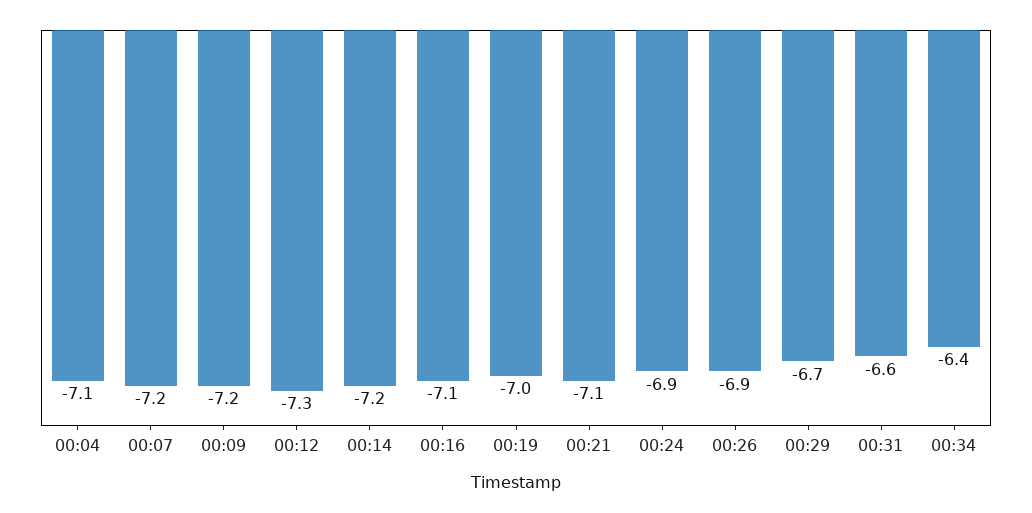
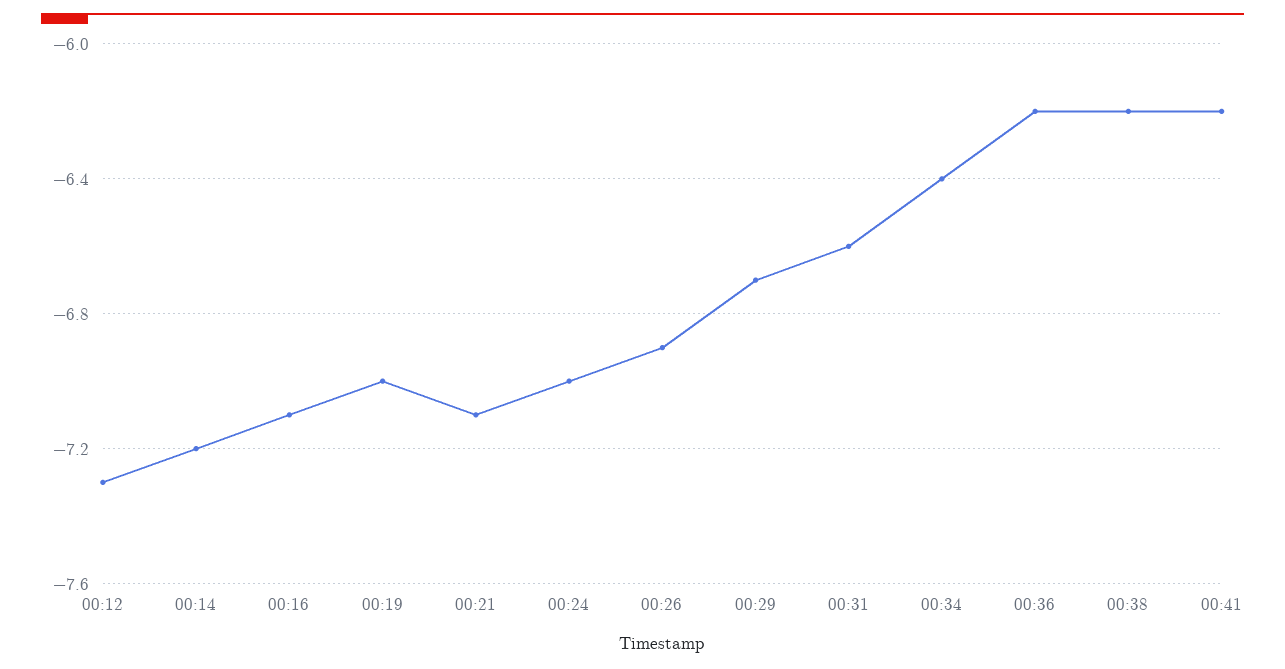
00:04: -7.1 -> none
00:07: -7.2 -> none
00:09: -7.2 -> none
00:24: -6.9 -> -7
00:36: none -> -6.2
00:38: none -> -6.2
00:41: none -> -6.2

